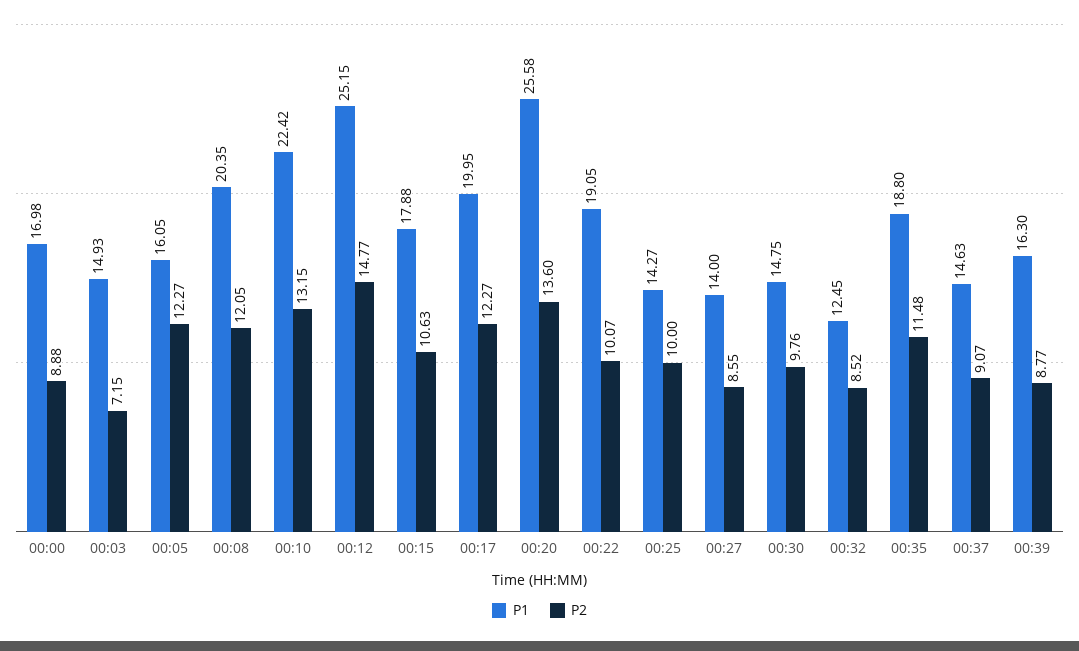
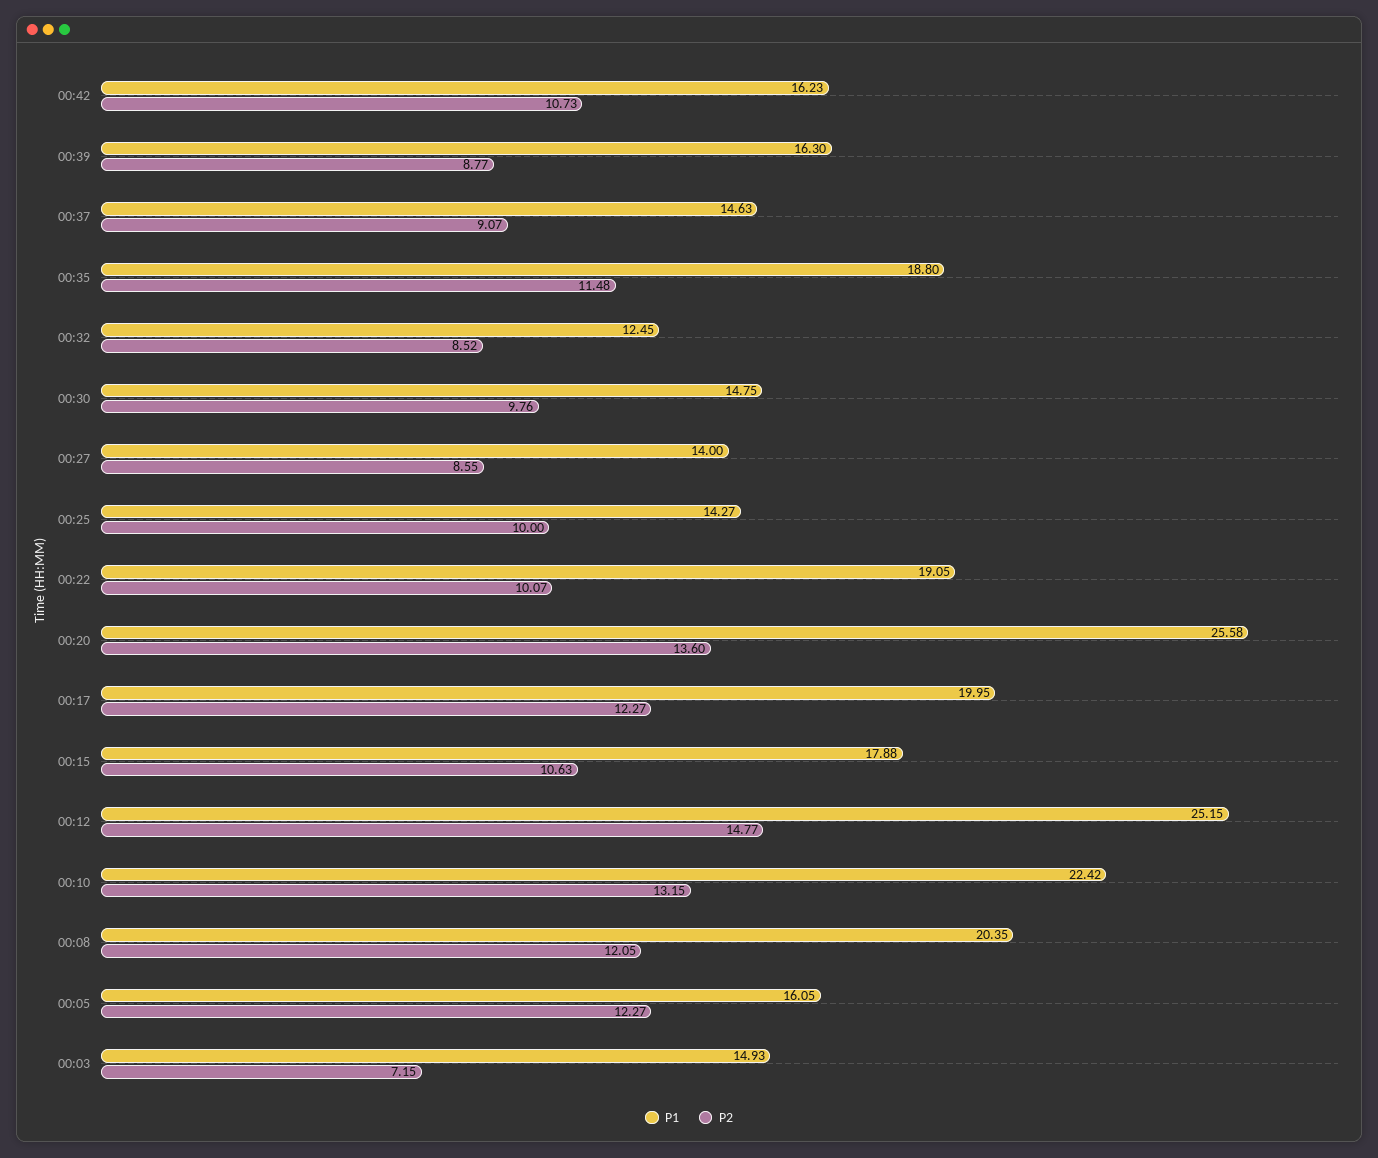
P1, 00:00: 16.98 -> none
P2, 00:00: 8.88 -> none
P1, 00:42: none -> 16.23
P2, 00:42: none -> 10.73

